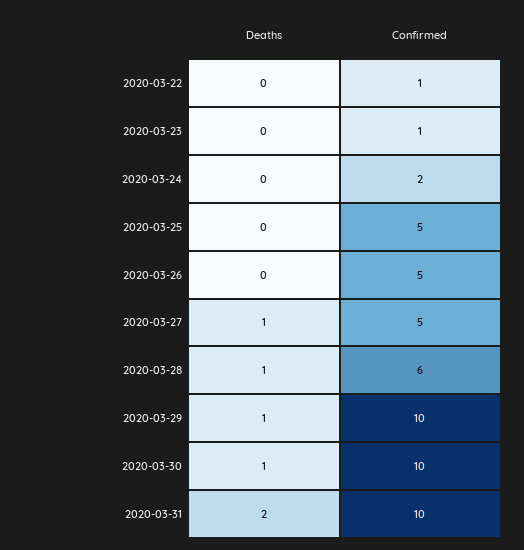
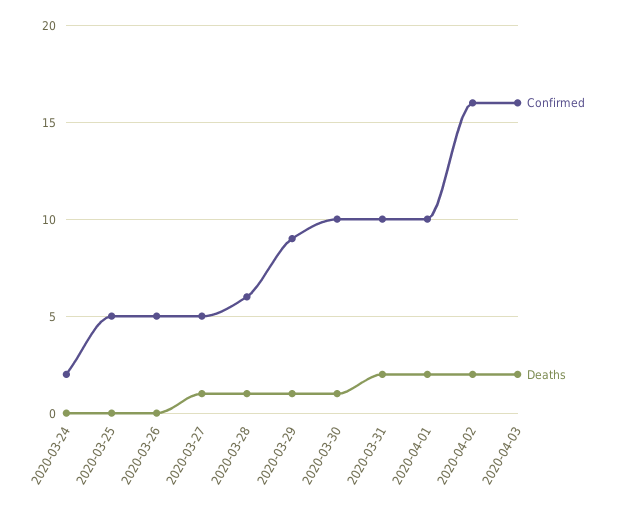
Deaths, 2020-03-22: 0 -> none
Confirmed, 2020-03-22: 1 -> none
Deaths, 2020-03-23: 0 -> none
Confirmed, 2020-03-23: 1 -> none
Confirmed, 2020-03-29: 10 -> 9
Confirmed, 2020-04-01: none -> 10
Deaths, 2020-04-01: none -> 2
Confirmed, 2020-04-02: none -> 16
Deaths, 2020-04-02: none -> 2
Confirmed, 2020-04-03: none -> 16
Deaths, 2020-04-03: none -> 2

